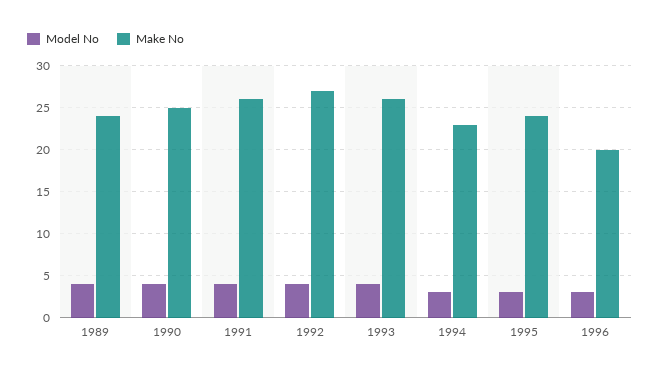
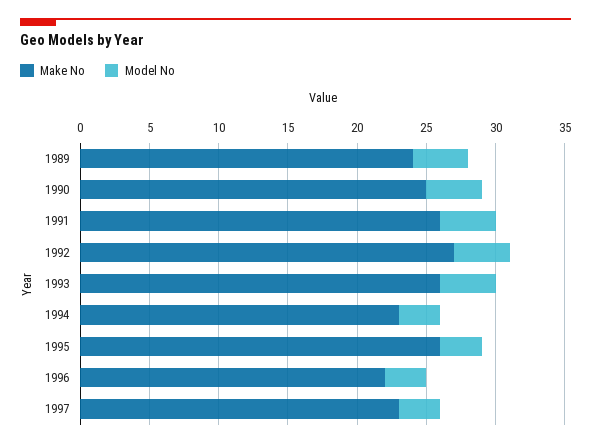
Make No, 1995: 24 -> 26
Make No, 1996: 20 -> 22
Make No, 1997: none -> 23
Model No, 1997: none -> 3

